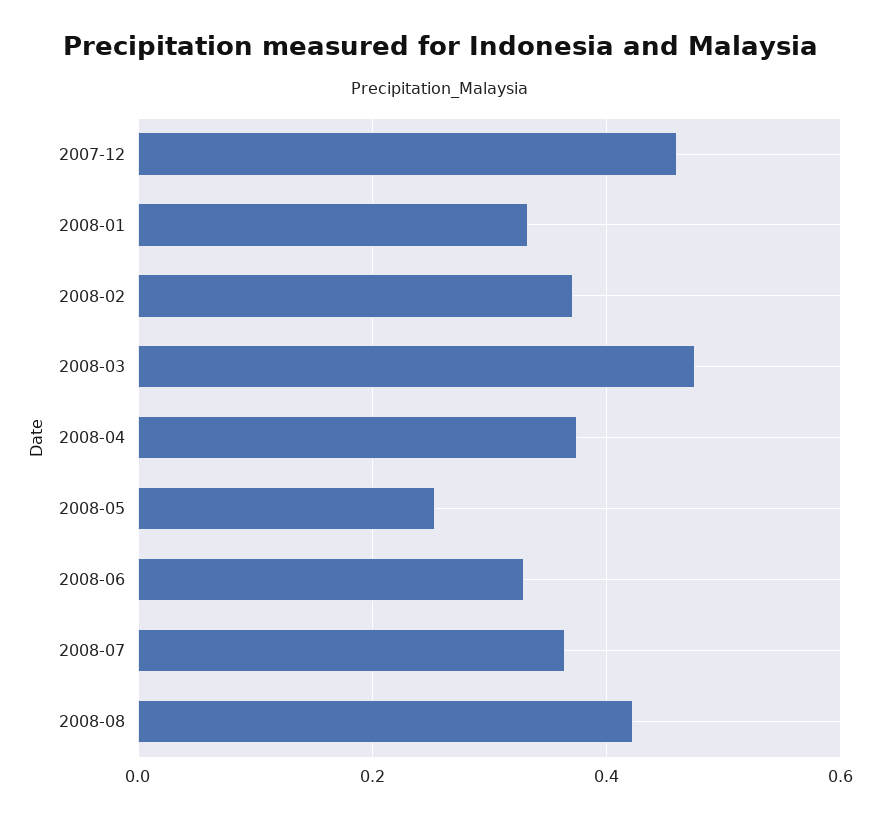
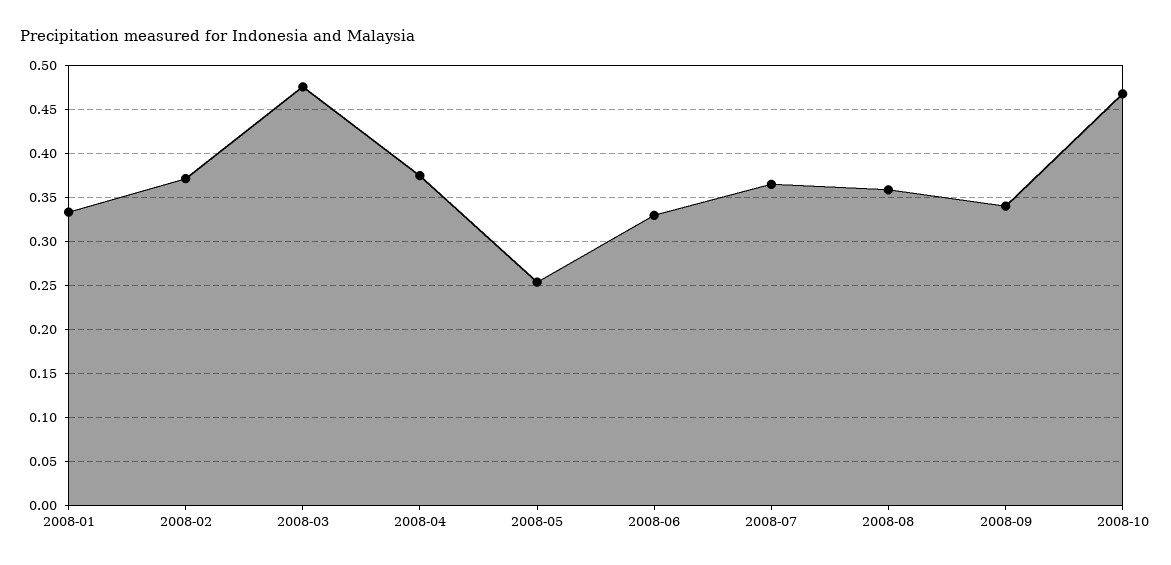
2007-12: 0.46 -> none
2008-08: 0.42 -> 0.36
2008-09: none -> 0.34
2008-10: none -> 0.47

